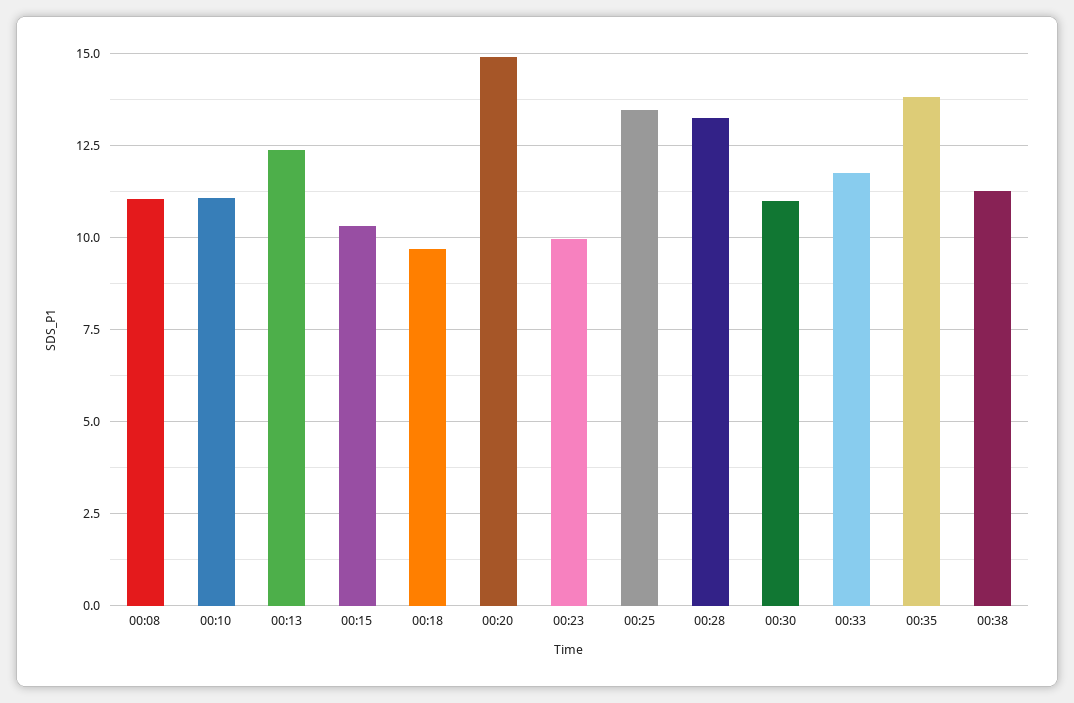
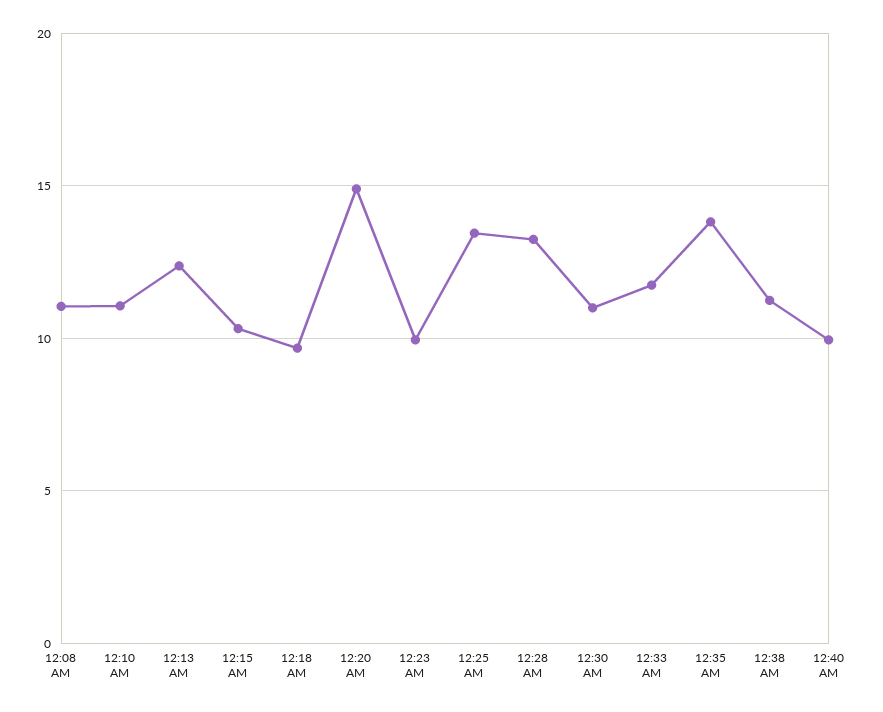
12:40 AM: none -> 10

